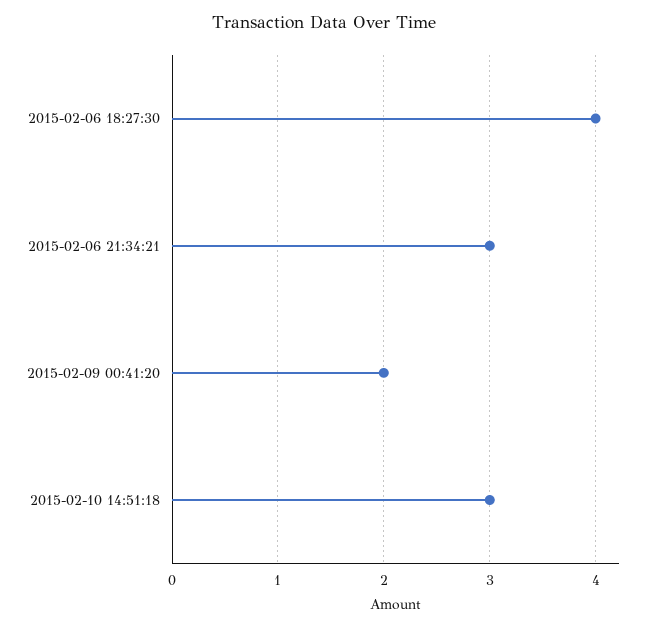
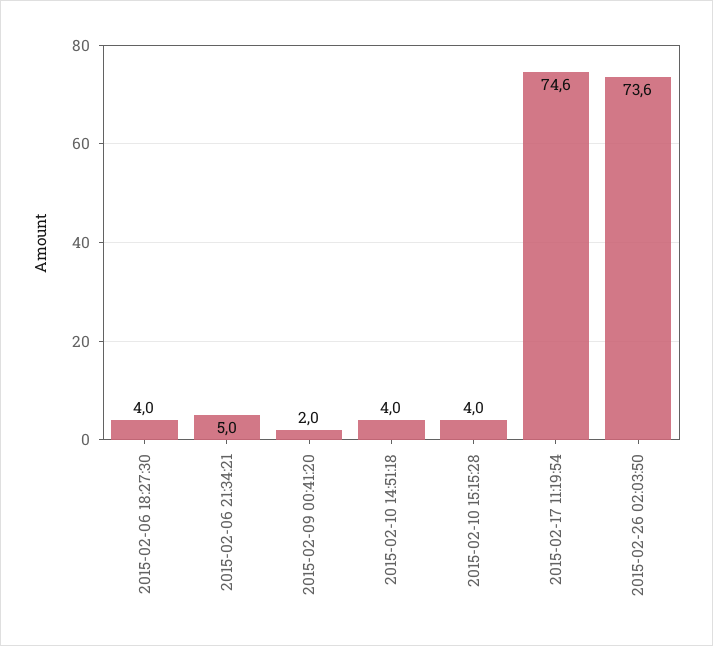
2015-02-06 21:34:21: 3 -> 5
2015-02-10 14:51:18: 3 -> 4
2015-02-10 15:15:28: none -> 4
2015-02-17 11:19:54: none -> 74.6
2015-02-26 02:03:50: none -> 73.6

